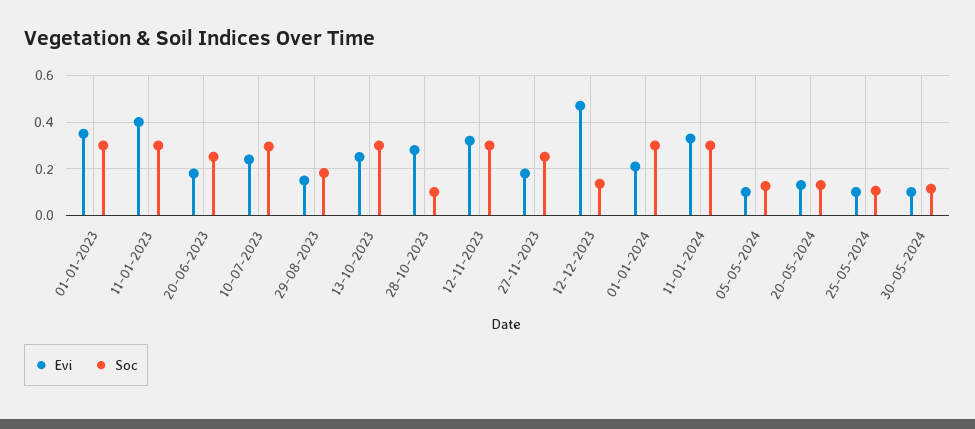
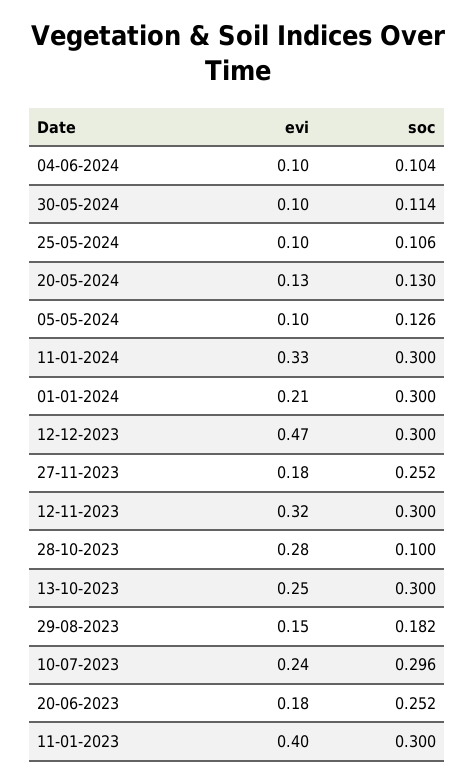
Evi, 01-01-2023: 0.35 -> none
Soc, 01-01-2023: 0.3 -> none
Soc, 12-12-2023: 0.15 -> 0.3
Evi, 04-06-2024: none -> 0.1
Soc, 04-06-2024: none -> 0.104

